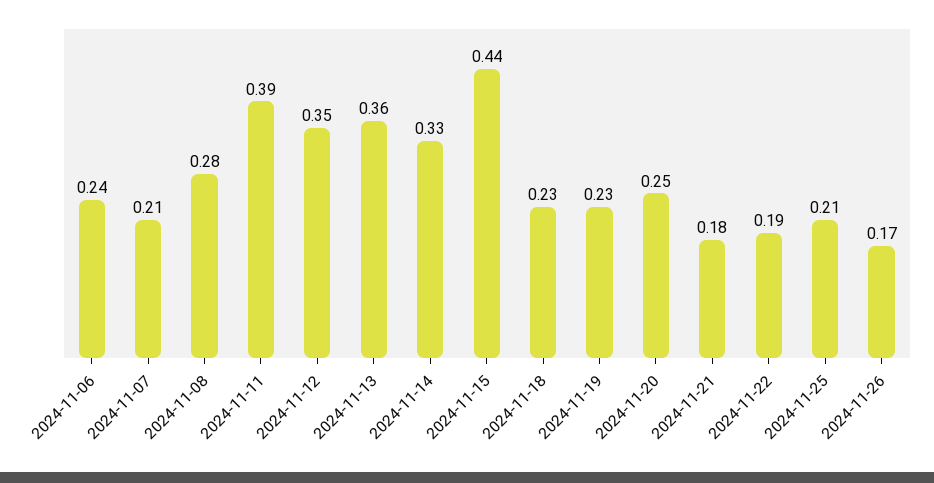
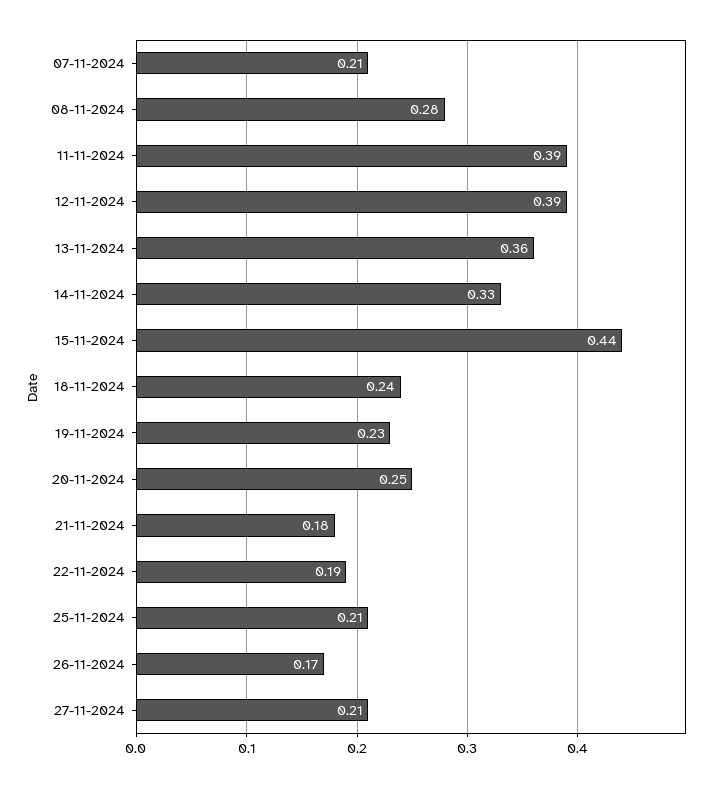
2024-11-06: 0.24 -> none
2024-11-12: 0.35 -> 0.39
2024-11-18: 0.23 -> 0.24
27-11-2024: none -> 0.21

